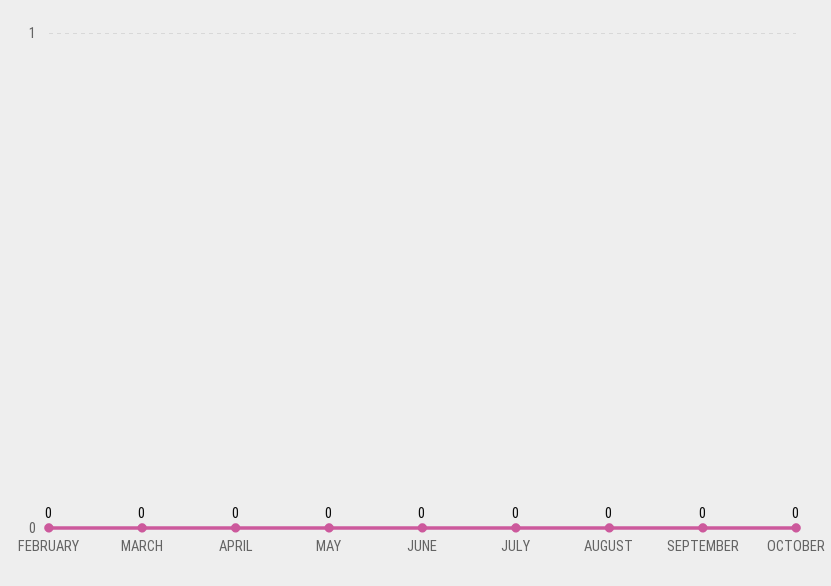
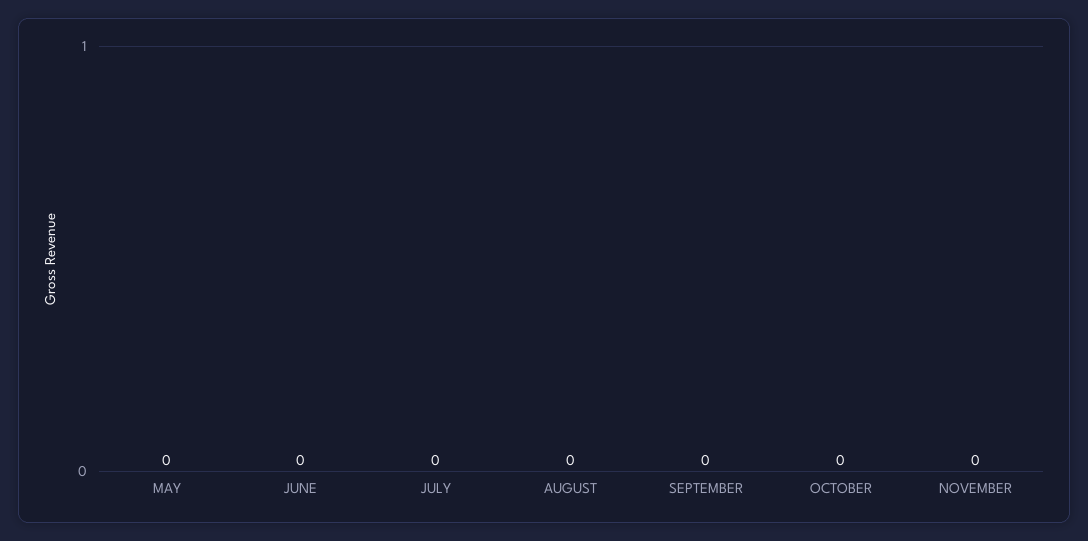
FEBRUARY: 0 -> none
MARCH: 0 -> none
APRIL: 0 -> none
NOVEMBER: none -> 0

